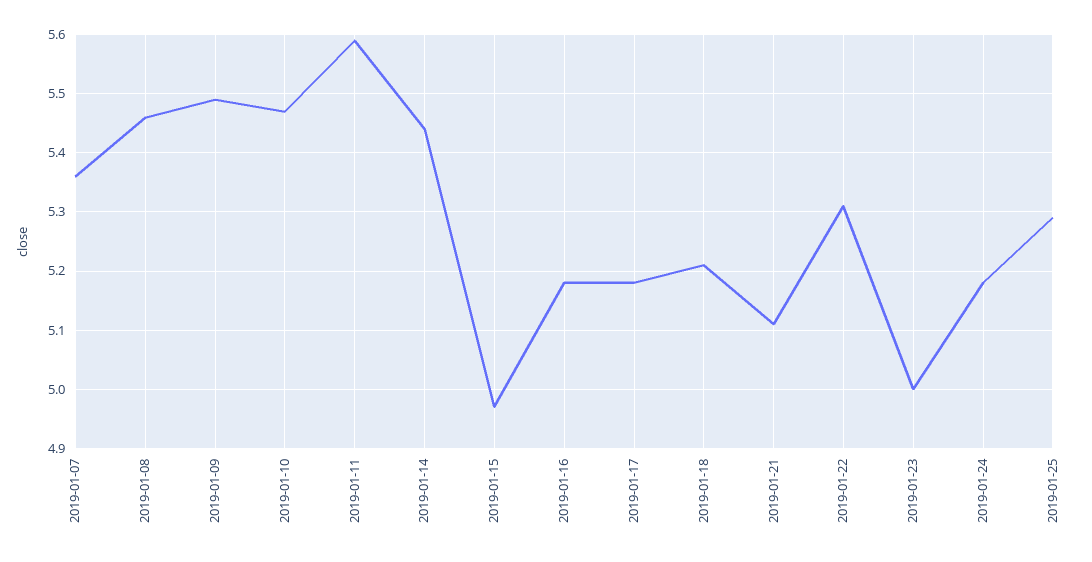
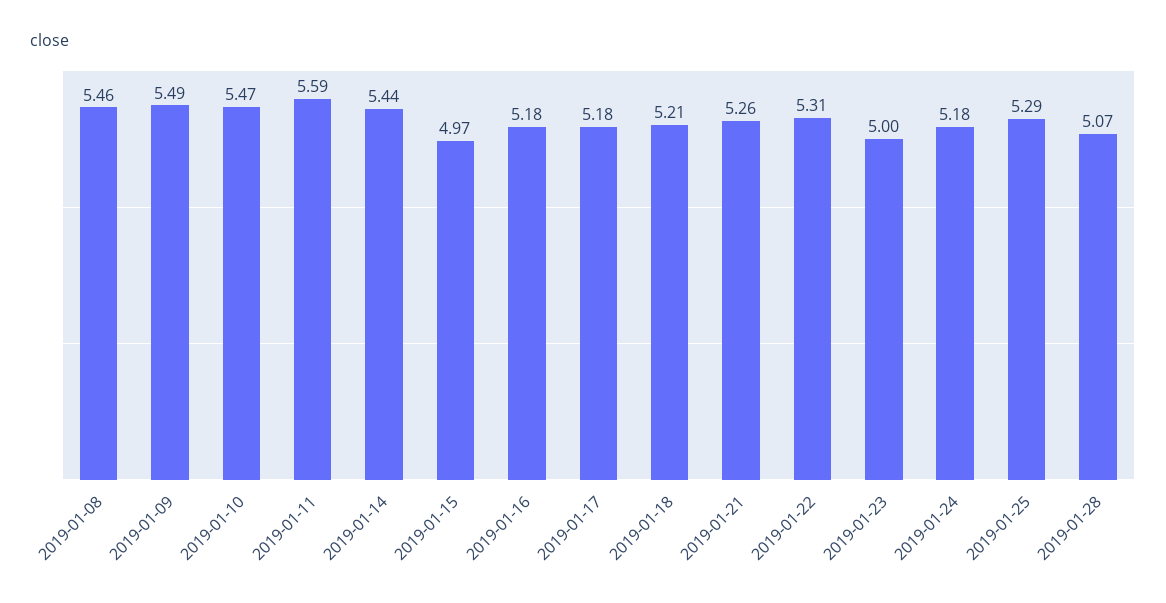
2019-01-07: 5.35 -> none
2019-01-21: 5.1 -> 5.26
2019-01-28: none -> 5.07

